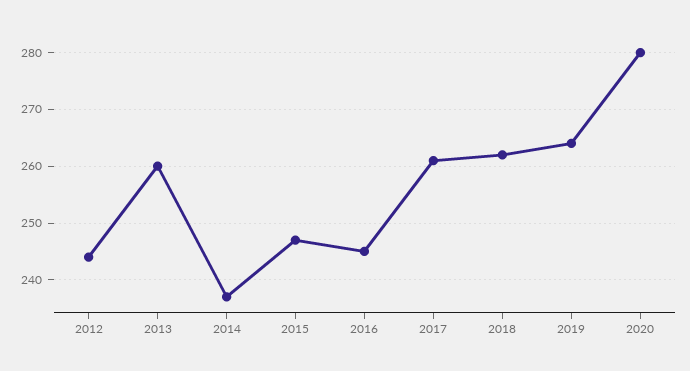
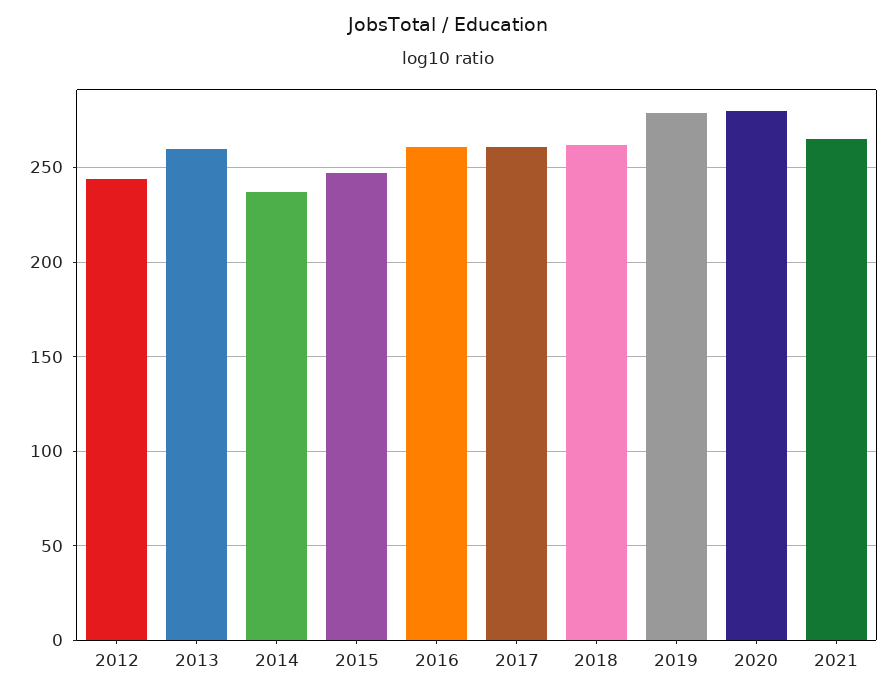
2016: 245 -> 260
2019: 265 -> 280
2021: none -> 265

